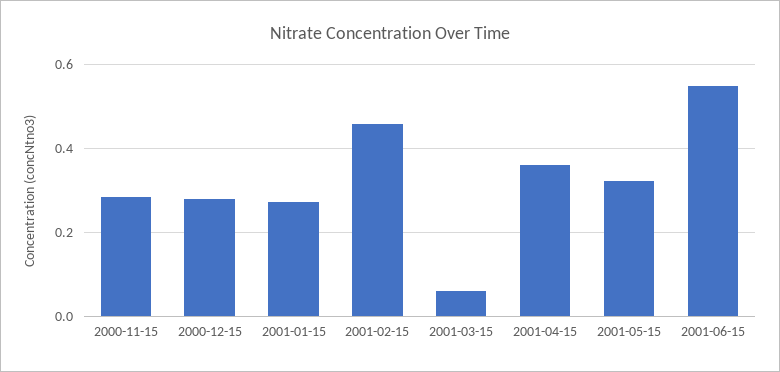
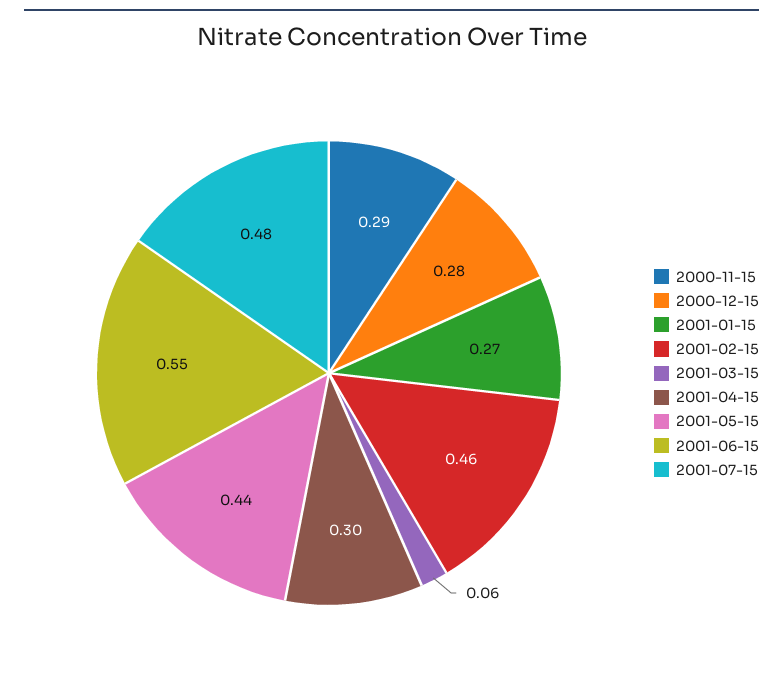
2001-04-15: 0.36 -> 0.3
2001-05-15: 0.32 -> 0.44
2001-07-15: none -> 0.48

